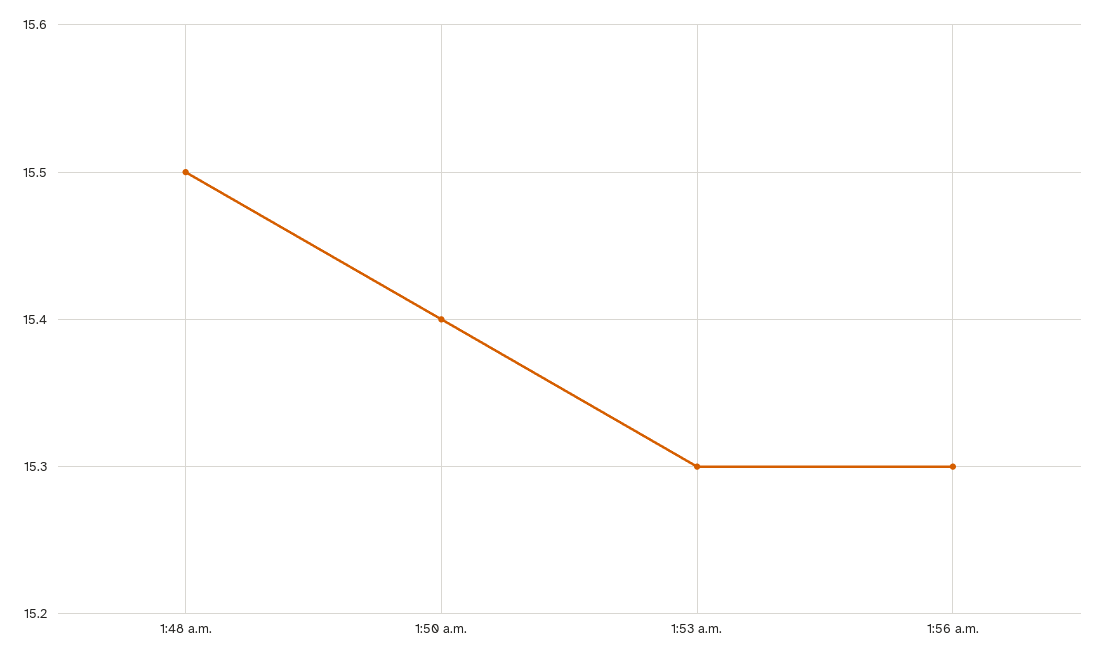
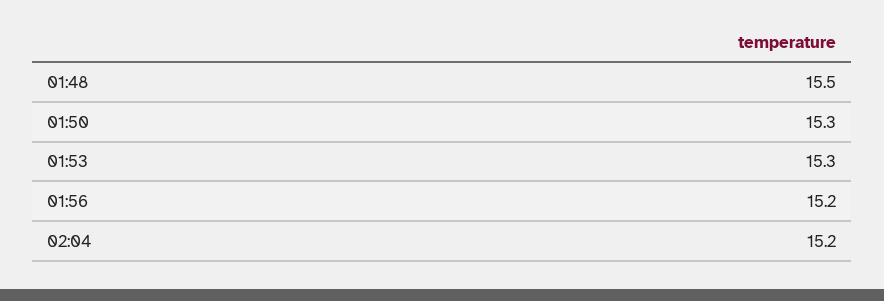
1:50 a.m.: 15.4 -> 15.3
1:56 a.m.: 15.3 -> 15.2
02:04: none -> 15.2

